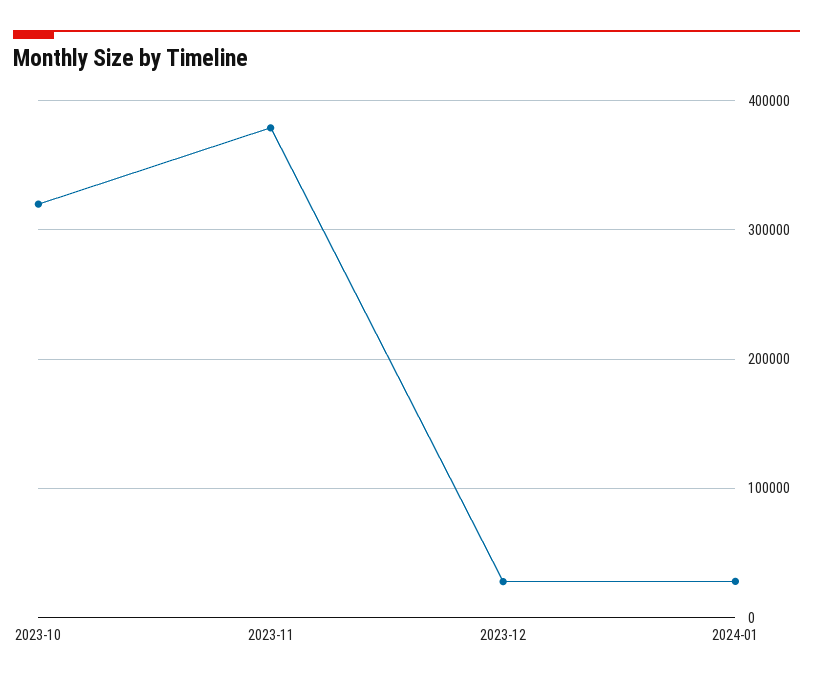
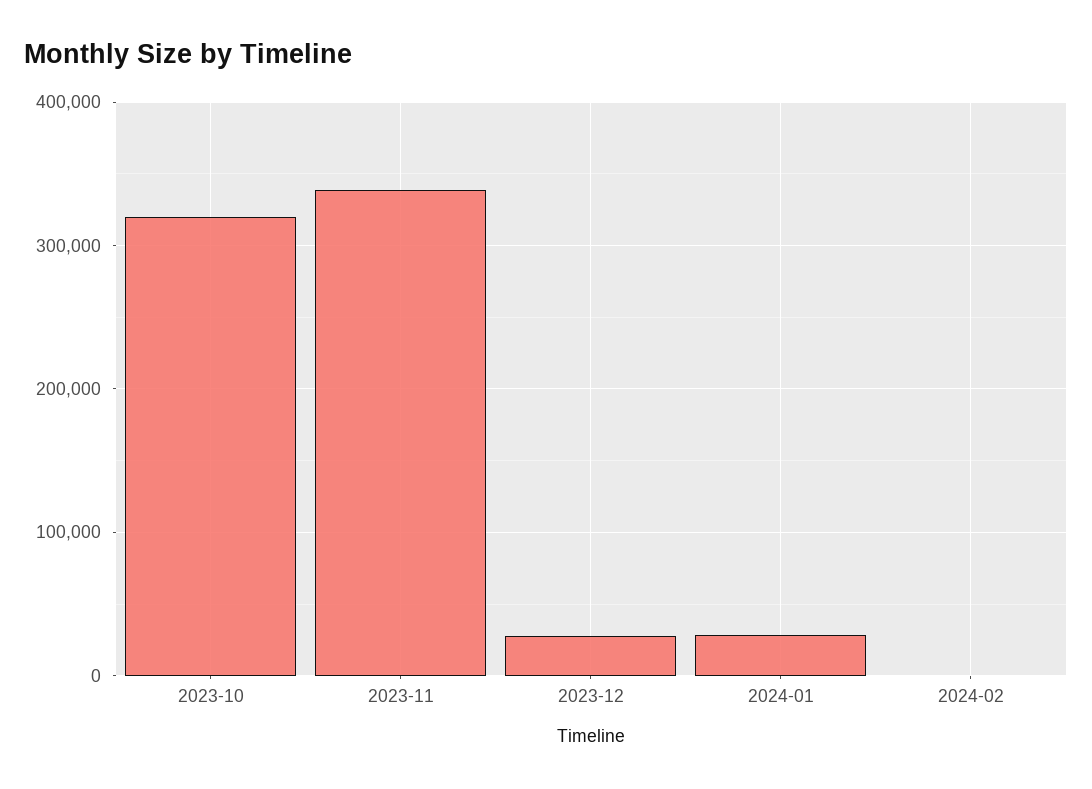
2023-11: 380000 -> 340000
2024-02: none -> 0

